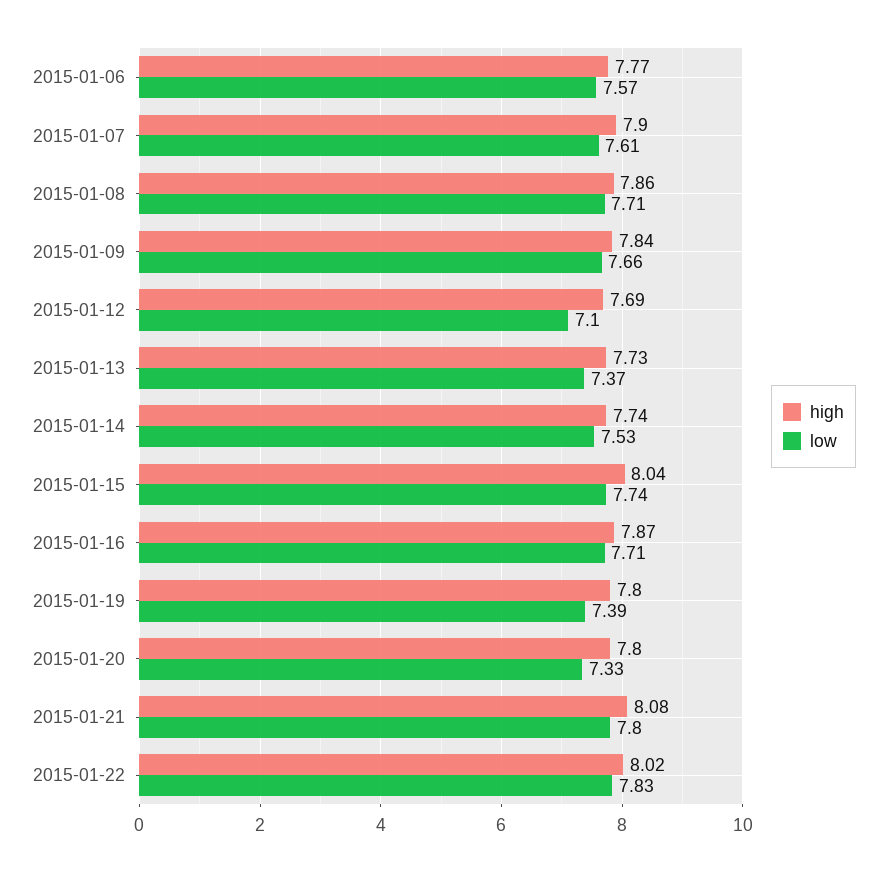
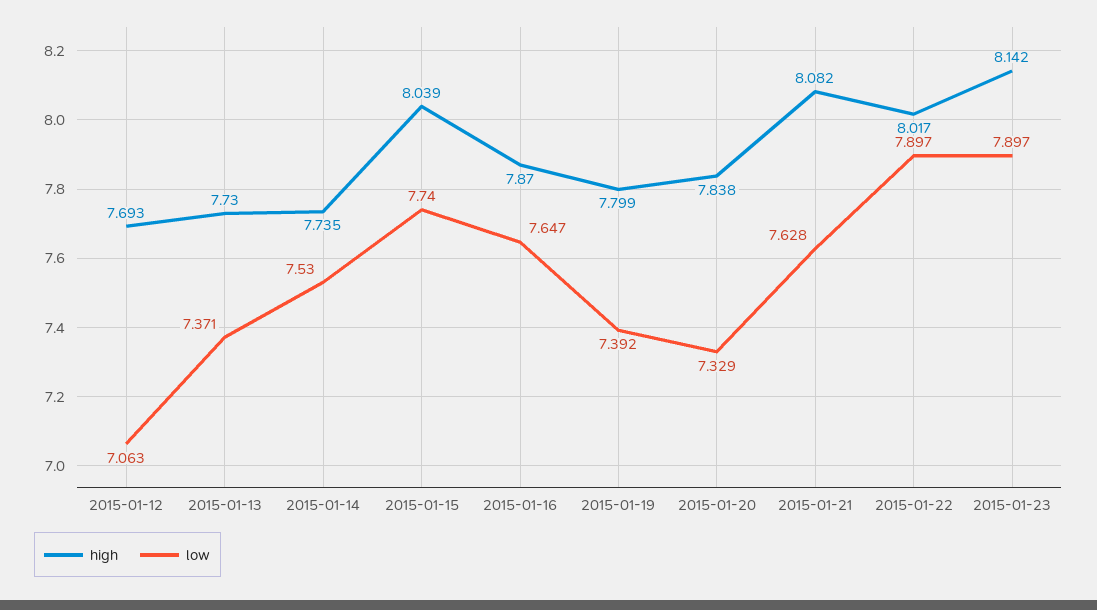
high, 2015-01-06: 7.77 -> none
low, 2015-01-06: 7.57 -> none
high, 2015-01-07: 7.9 -> none
low, 2015-01-07: 7.61 -> none
high, 2015-01-08: 7.86 -> none
low, 2015-01-08: 7.71 -> none
high, 2015-01-09: 7.84 -> none
low, 2015-01-09: 7.66 -> none
low, 2015-01-12: 7.1 -> 7.063
low, 2015-01-16: 7.71 -> 7.647
high, 2015-01-20: 7.8 -> 7.838
low, 2015-01-21: 7.8 -> 7.628
low, 2015-01-22: 7.83 -> 7.897
high, 2015-01-23: none -> 8.142
low, 2015-01-23: none -> 7.897

